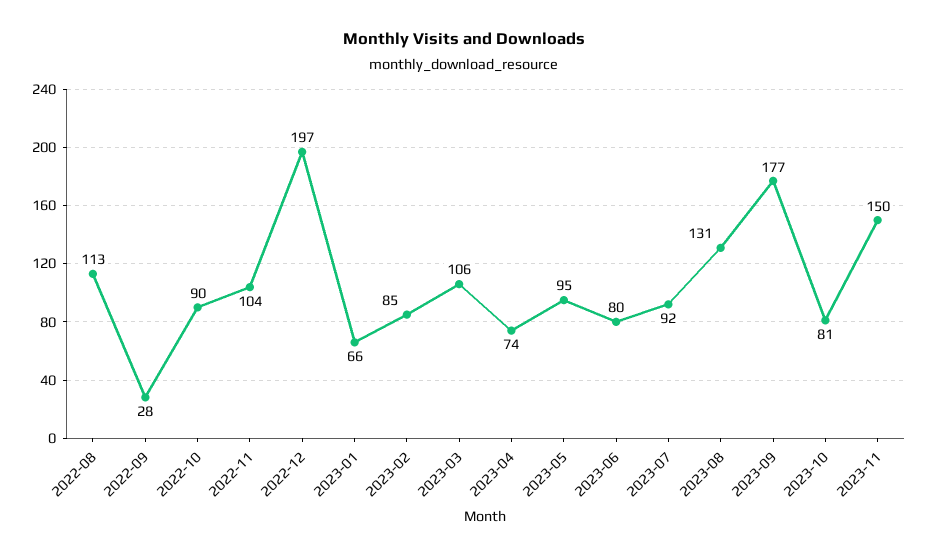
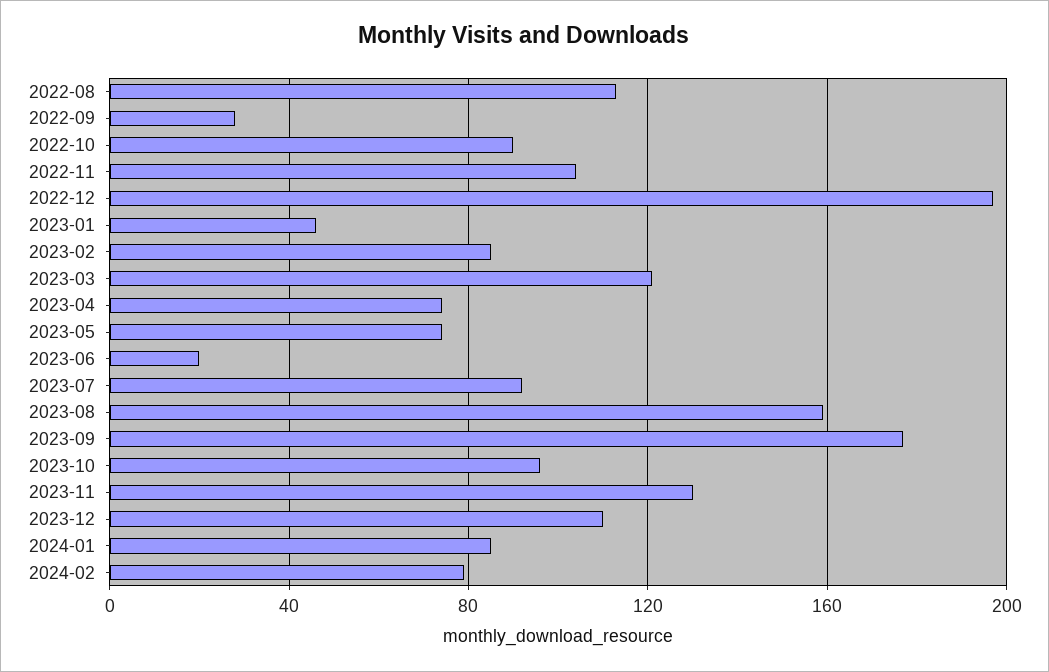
2023-01: 66 -> 45
2023-03: 106 -> 120
2023-05: 95 -> 75
2023-06: 80 -> 20
2023-08: 131 -> 160
2023-10: 81 -> 95
2023-11: 150 -> 130
2023-12: none -> 110
2024-01: none -> 85
2024-02: none -> 80

